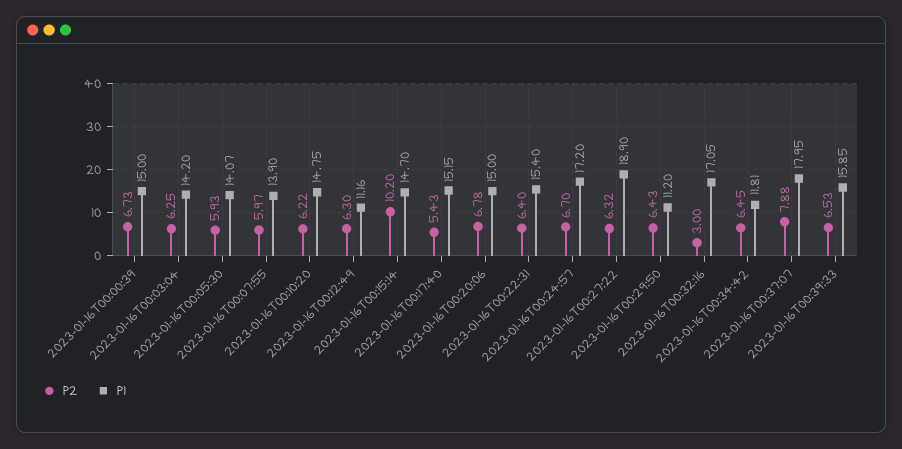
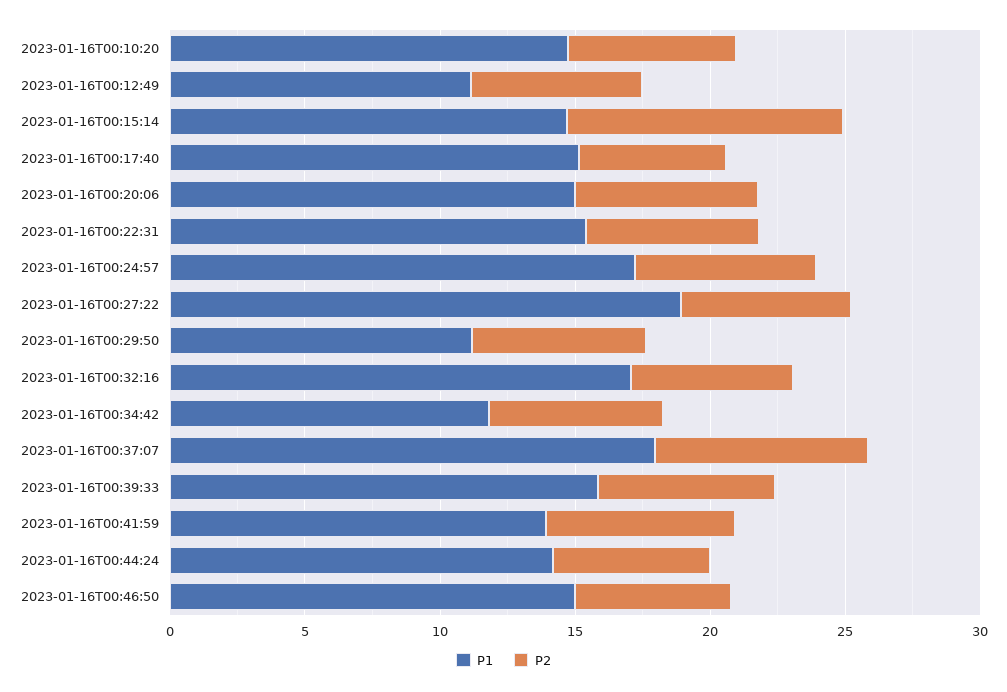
P2, 2023-01-16T00:00:39: 6.73 -> none
P1, 2023-01-16T00:00:39: 15 -> none
P2, 2023-01-16T00:03:04: 6.25 -> none
P1, 2023-01-16T00:03:04: 14.2 -> none
P2, 2023-01-16T00:05:30: 5.93 -> none
P1, 2023-01-16T00:05:30: 14.07 -> none
P2, 2023-01-16T00:07:55: 5.97 -> none
P1, 2023-01-16T00:07:55: 13.9 -> none
P2, 2023-01-16T00:32:16: 3 -> 6
P1, 2023-01-16T00:41:59: none -> 14
P2, 2023-01-16T00:41:59: none -> 7
P1, 2023-01-16T00:44:24: none -> 14
P2, 2023-01-16T00:44:24: none -> 6
P1, 2023-01-16T00:46:50: none -> 15
P2, 2023-01-16T00:46:50: none -> 6

